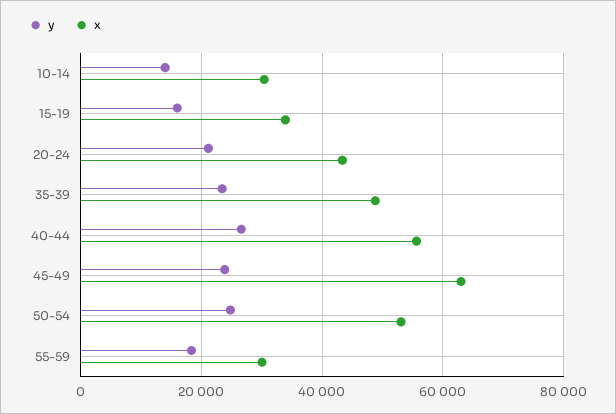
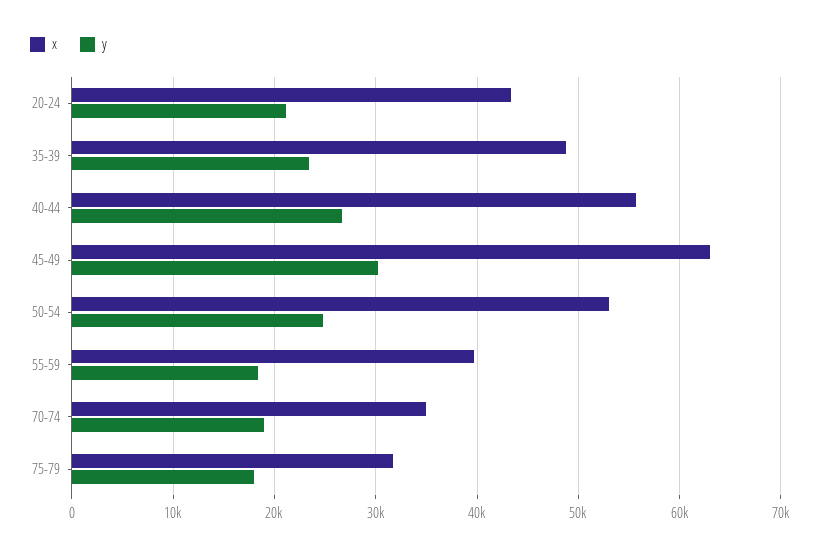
y, 10-14: 14000 -> none
x, 10-14: 30000 -> none
y, 15-19: 16000 -> none
x, 15-19: 34000 -> none
y, 45-49: 24000 -> 30000
x, 55-59: 30000 -> 40000
x, 70-74: none -> 35000
y, 70-74: none -> 19000
x, 75-79: none -> 32000
y, 75-79: none -> 18000

